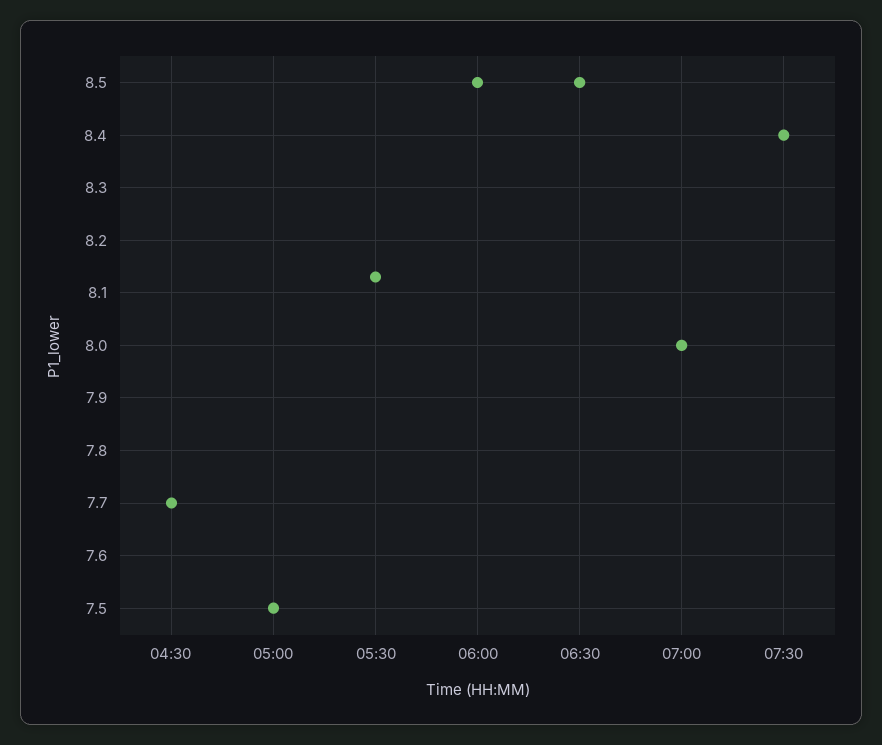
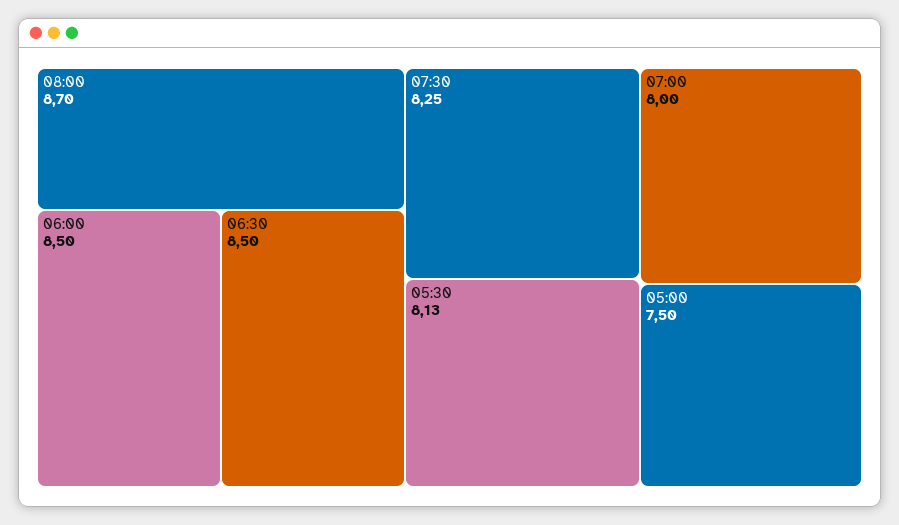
04:30: 7.7 -> none
07:30: 8.4 -> 8.25
08:00: none -> 8.7

